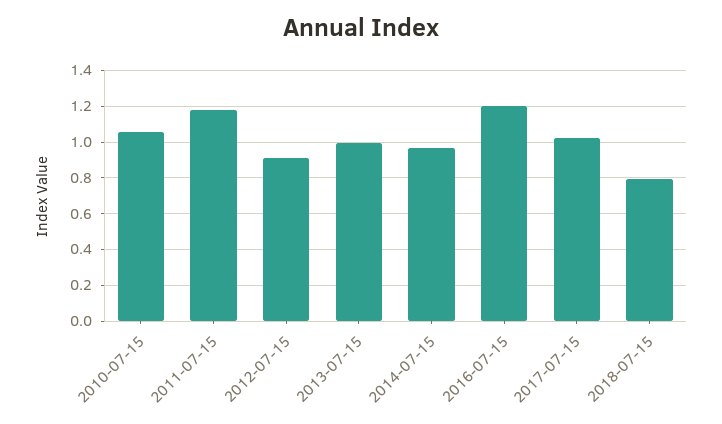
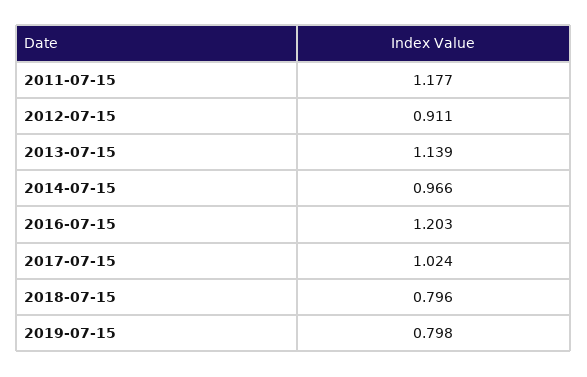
2010-07-15: 1.05 -> none
2013-07-15: 1 -> 1.139
2019-07-15: none -> 0.798

